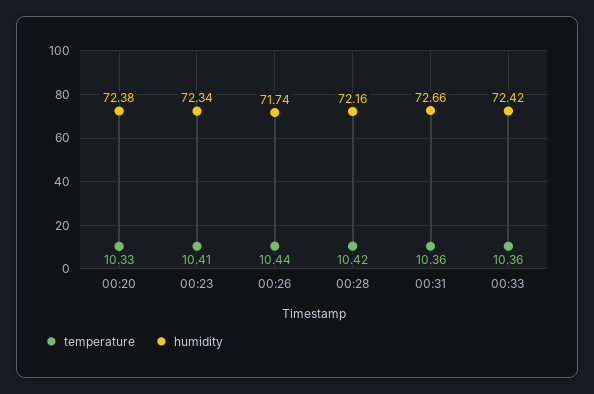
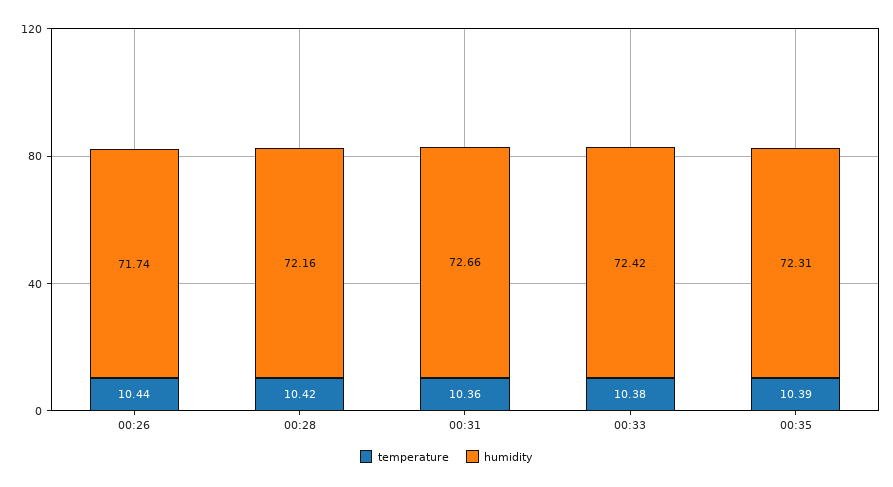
temperature, 00:20: 10.33 -> none
humidity, 00:20: 72.38 -> none
temperature, 00:23: 10.41 -> none
humidity, 00:23: 72.34 -> none
temperature, 00:33: 10.36 -> 10.38
temperature, 00:35: none -> 10.39
humidity, 00:35: none -> 72.31

